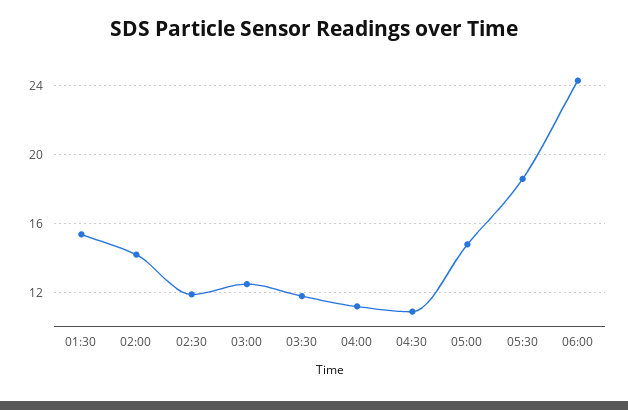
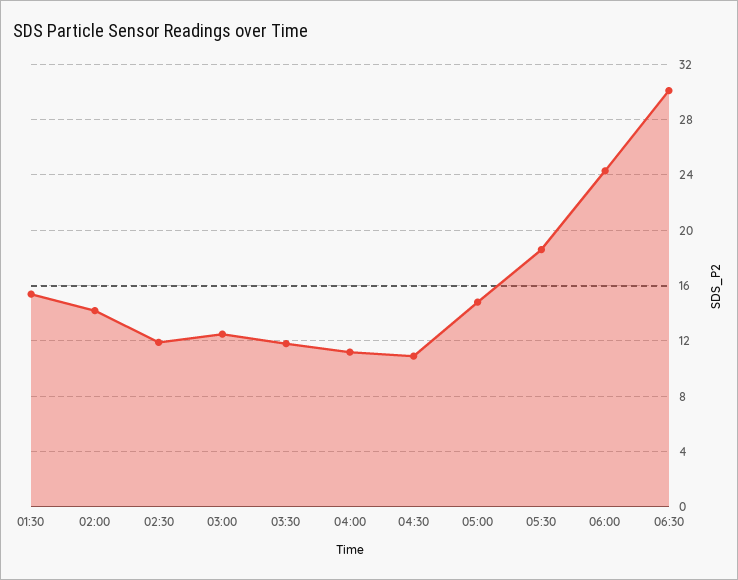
06:30: none -> 30

